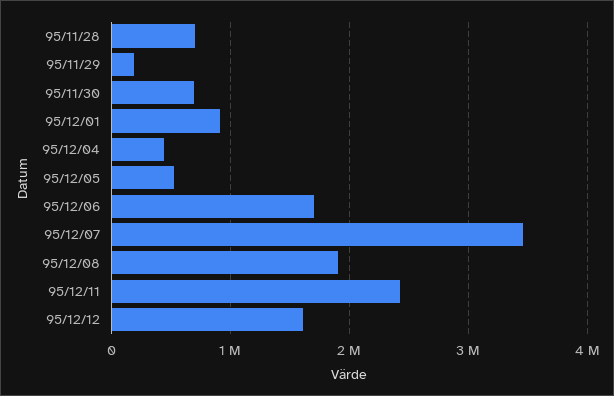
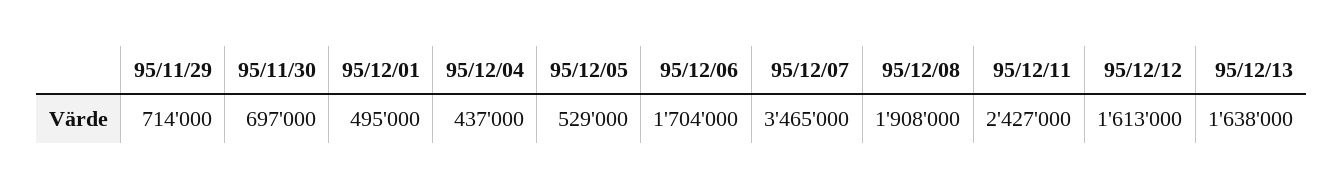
95/11/28: 700000 -> none
95/11/29: 200000 -> 714000
95/12/01: 900000 -> 495000
95/12/13: none -> 1638000

